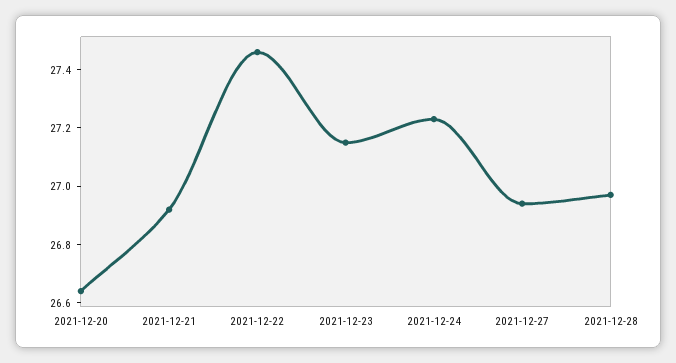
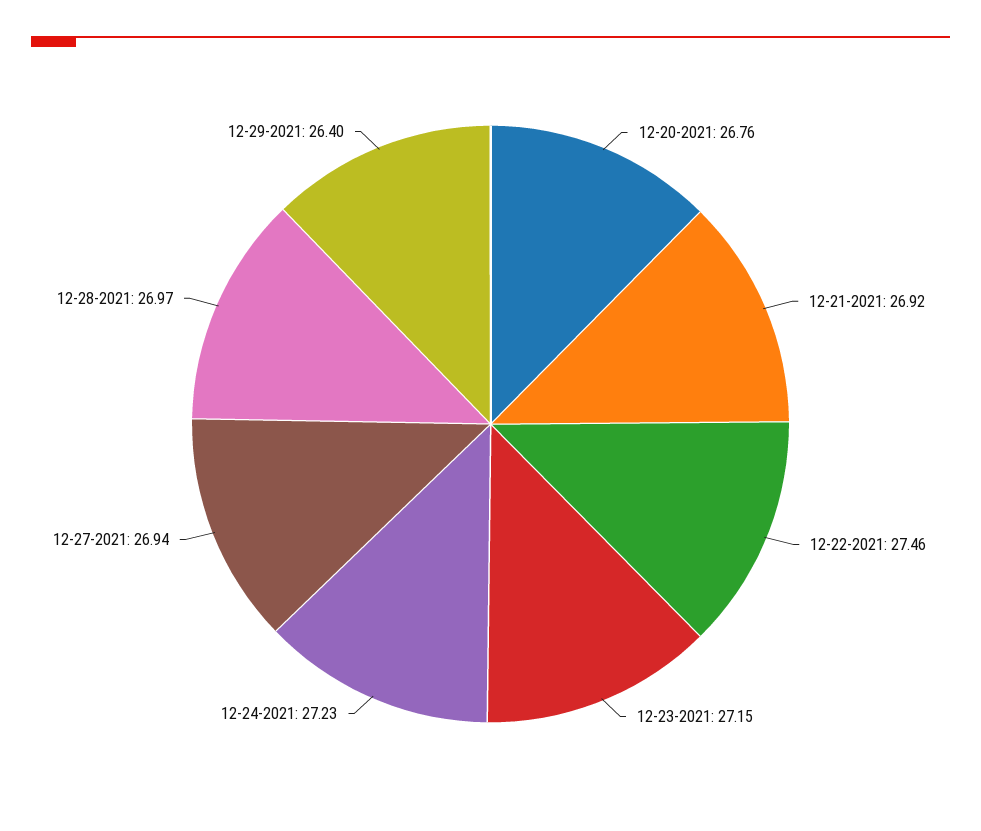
2021-12-20: 26.65 -> 26.76
12-29-2021: none -> 26.4

